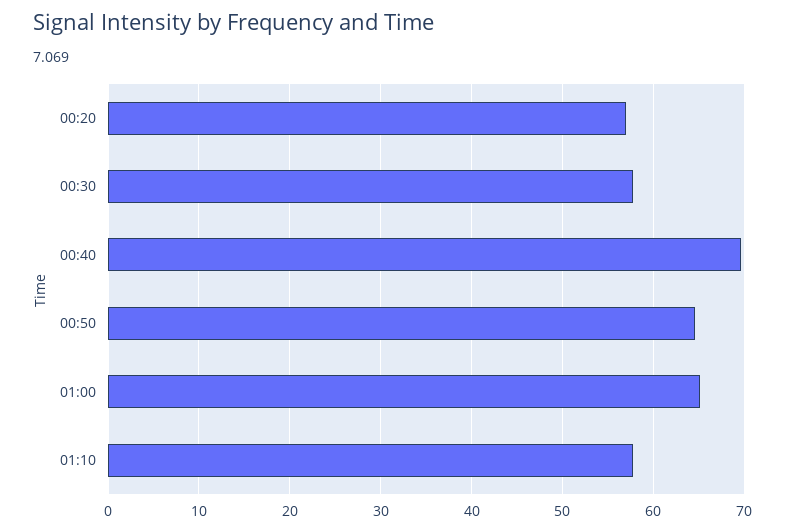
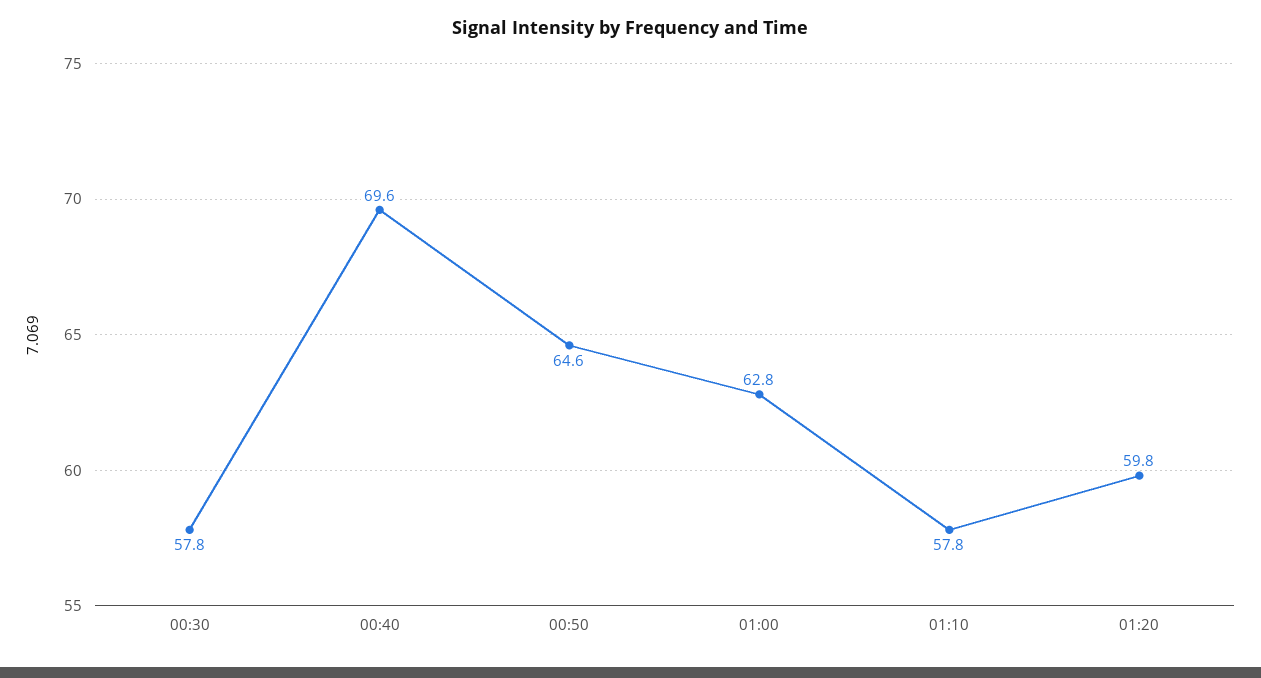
00:20: 57 -> none
01:00: 65 -> 62.8
01:20: none -> 59.8

